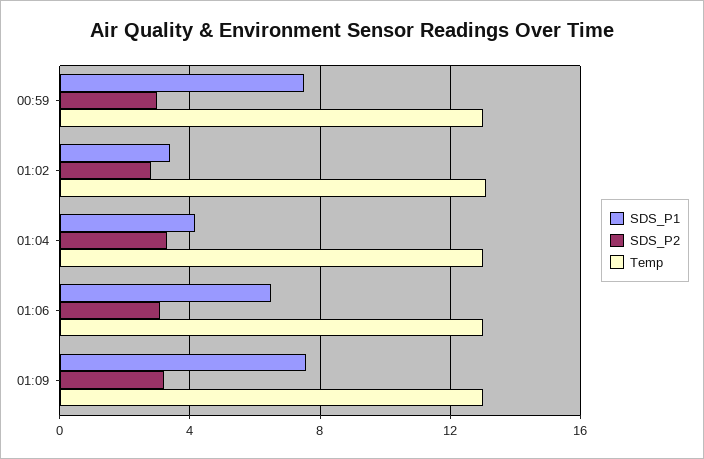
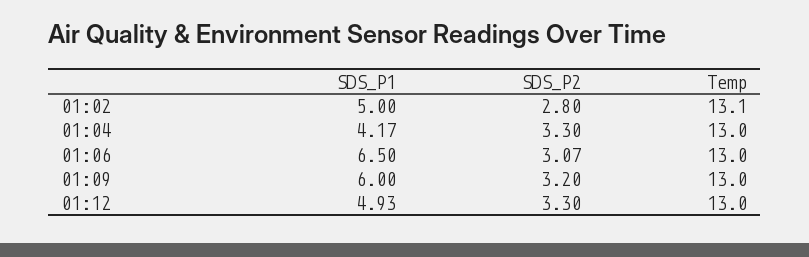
SDS_P1, 00:59: 7.5 -> none
SDS_P2, 00:59: 3 -> none
Temp, 00:59: 13 -> none
SDS_P1, 01:02: 3.5 -> 5
SDS_P1, 01:09: 7.5 -> 6
SDS_P1, 01:12: none -> 4.93
SDS_P2, 01:12: none -> 3.3
Temp, 01:12: none -> 13

